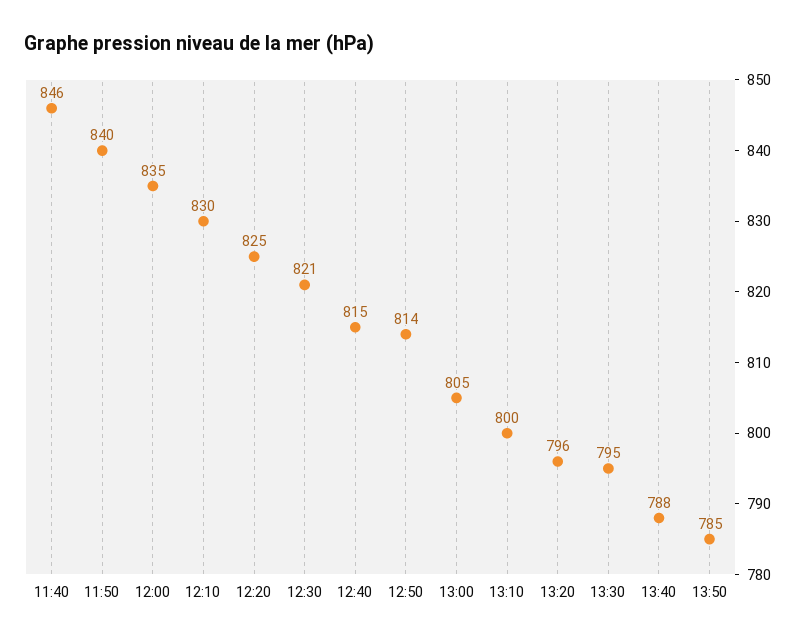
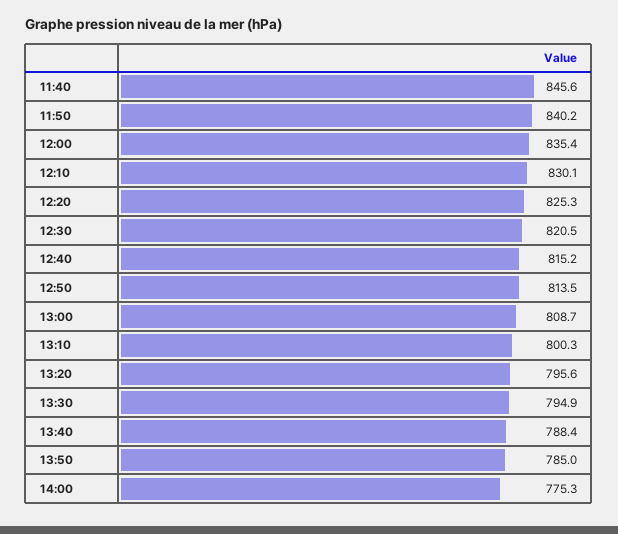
13:00: 805 -> 808.7
14:00: none -> 775.3

